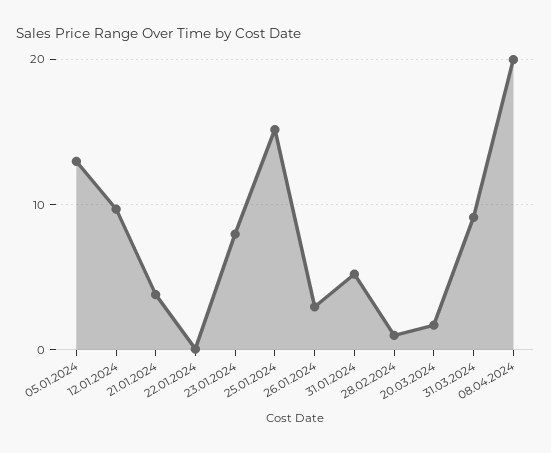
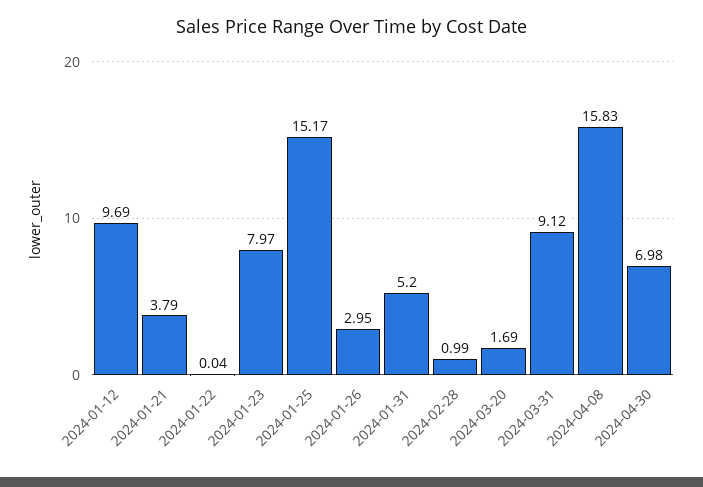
05.01.2024: 13 -> none
08.04.2024: 20 -> 15.83
2024-04-30: none -> 6.98

